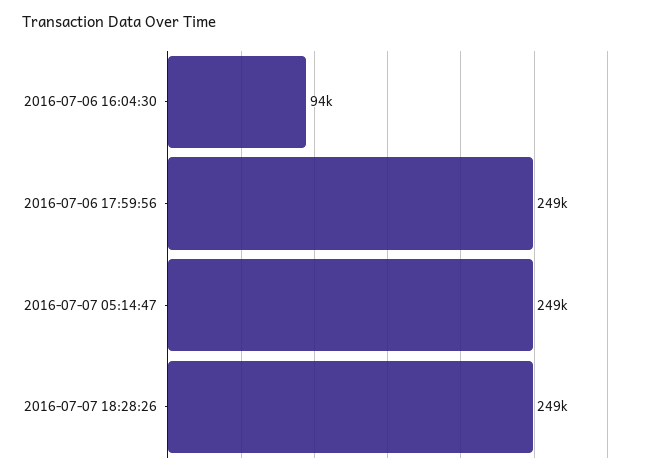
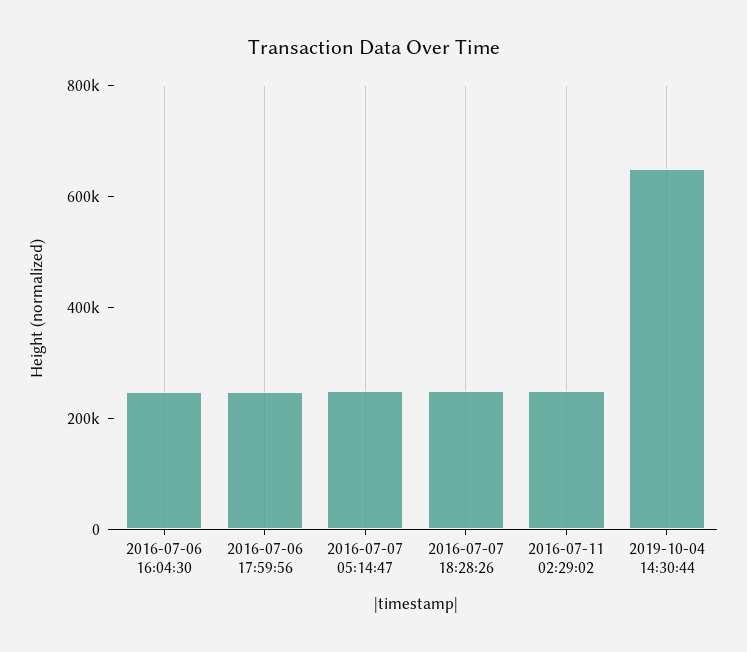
2016-07-06 16:04:30: 94000 -> 250000
2016-07-11 02:29:02: none -> 250000
2019-10-04 14:30:44: none -> 650000

